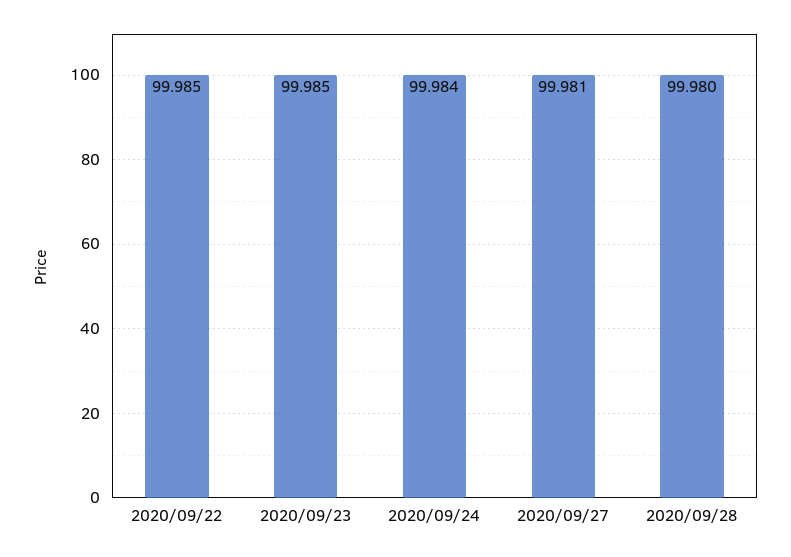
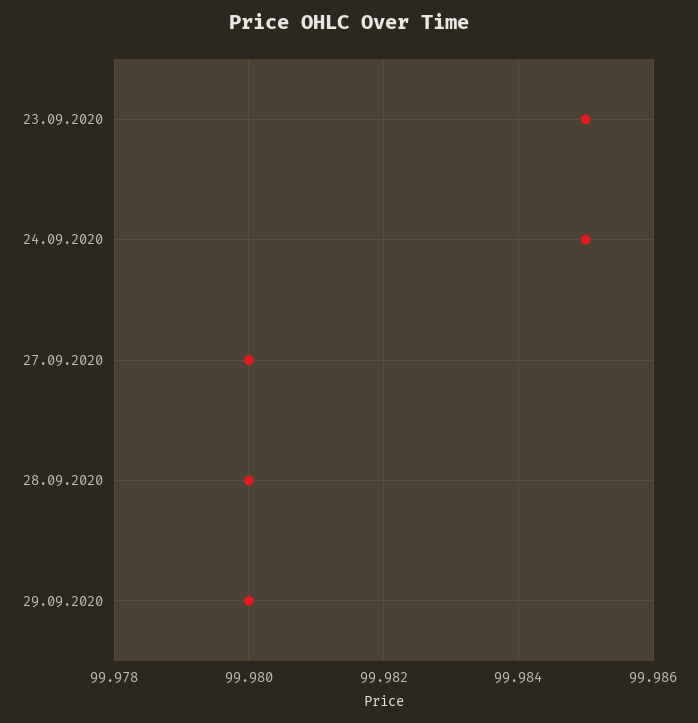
2020/09/22: 99.985 -> none
2020/09/24: 99.984 -> 99.985
2020/09/27: 99.981 -> 99.98
29.09.2020: none -> 99.98

